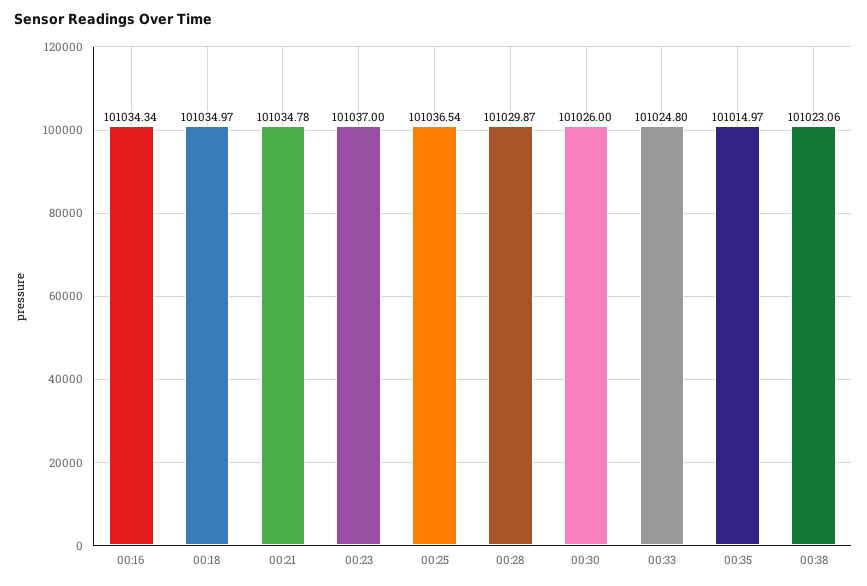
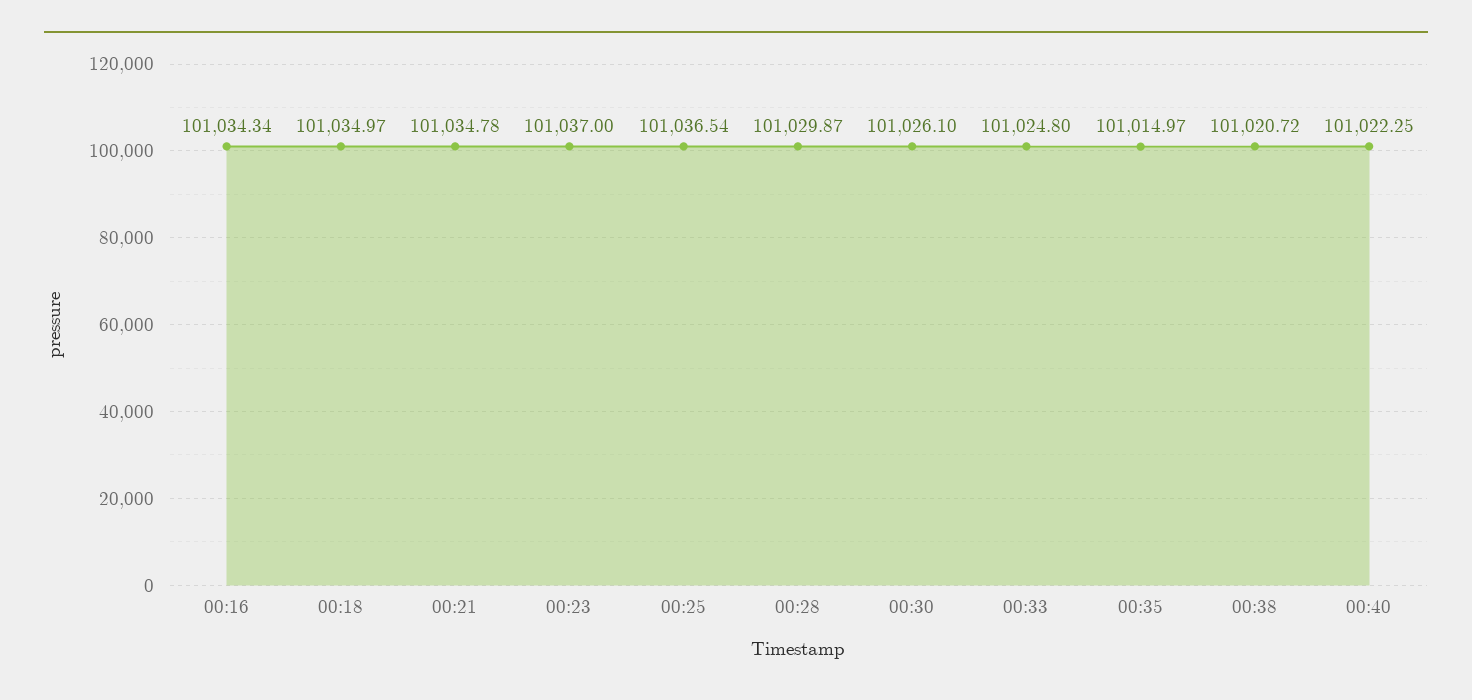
00:30: 101026 -> 101026.1
00:38: 101023.06 -> 101020.72
00:40: none -> 101022.25

